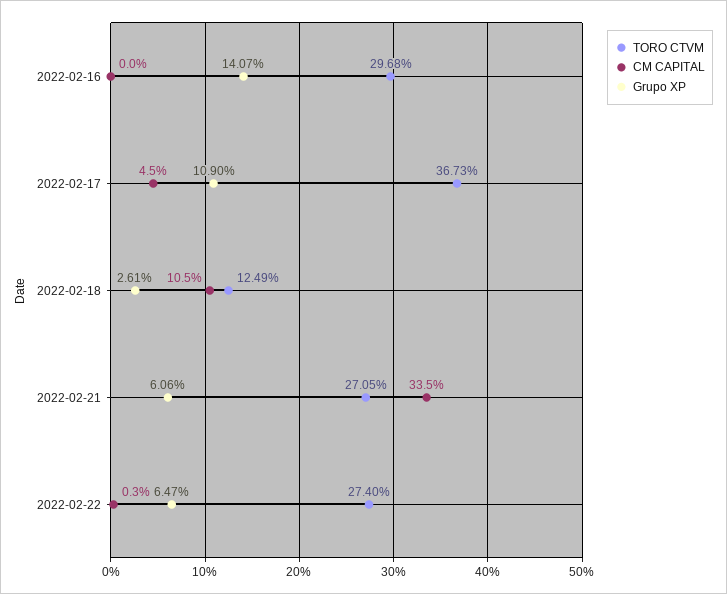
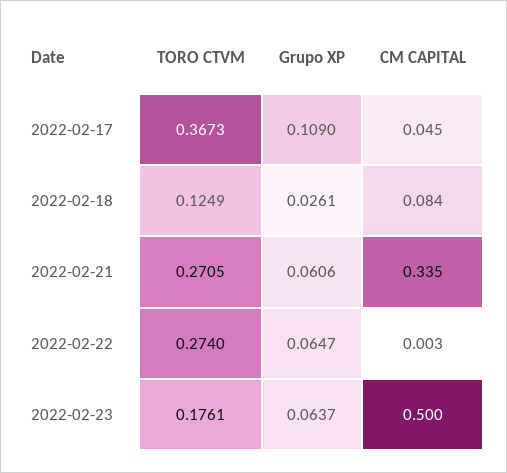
TORO CTVM, 2022-02-16: 0.2968 -> none
CM CAPITAL, 2022-02-16: 0 -> none
Grupo XP, 2022-02-16: 0.1407 -> none
CM CAPITAL, 2022-02-18: 0.105 -> 0.084
TORO CTVM, 2022-02-23: none -> 0.1761
Grupo XP, 2022-02-23: none -> 0.0637
CM CAPITAL, 2022-02-23: none -> 0.5

